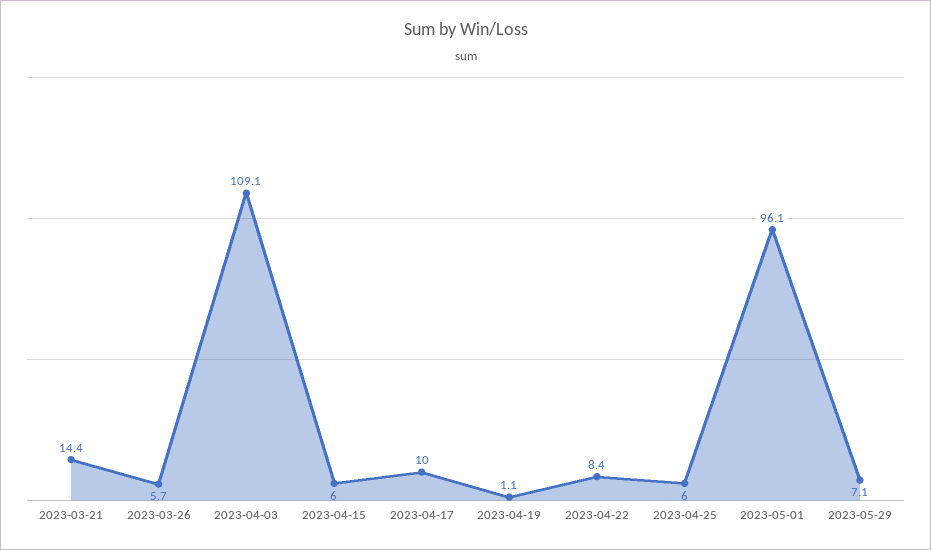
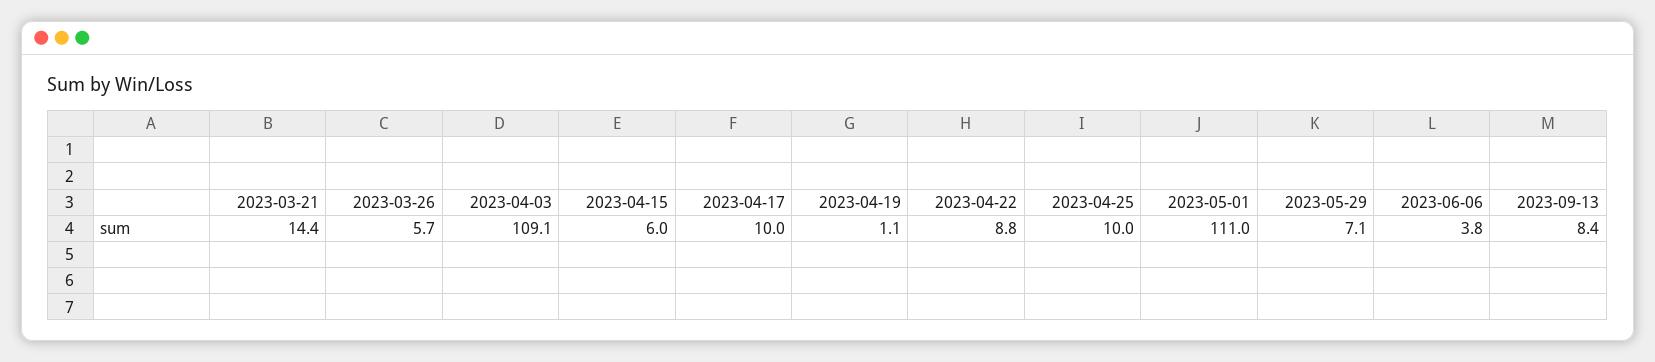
2023-04-22: 8.4 -> 8.8
2023-04-25: 6 -> 10
2023-05-01: 96.1 -> 111
2023-06-06: none -> 3.8
2023-09-13: none -> 8.4

